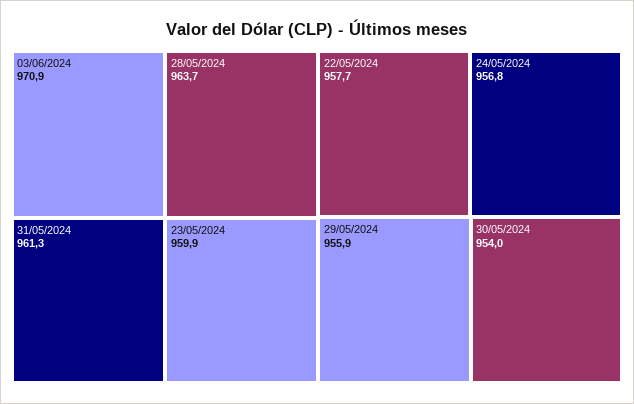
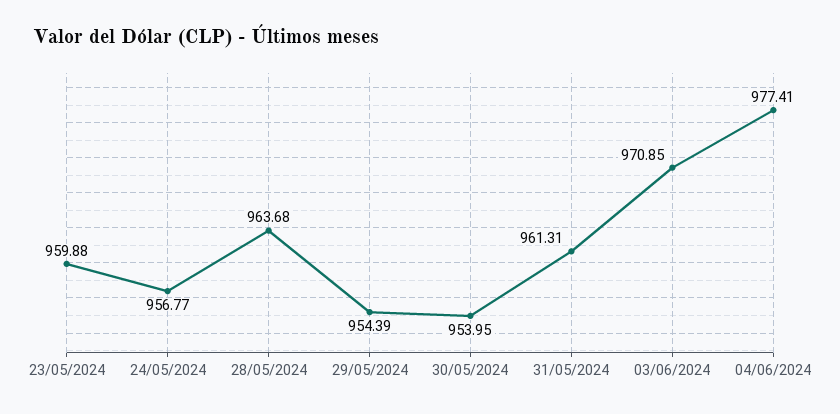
22/05/2024: 957.7 -> none
29/05/2024: 955.9 -> 954.39
04/06/2024: none -> 977.41

